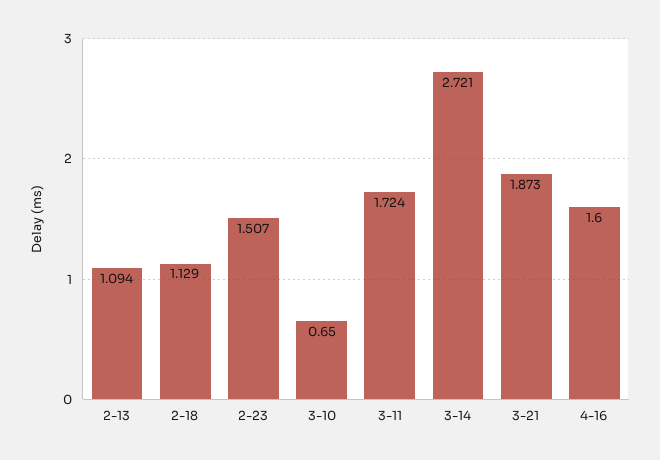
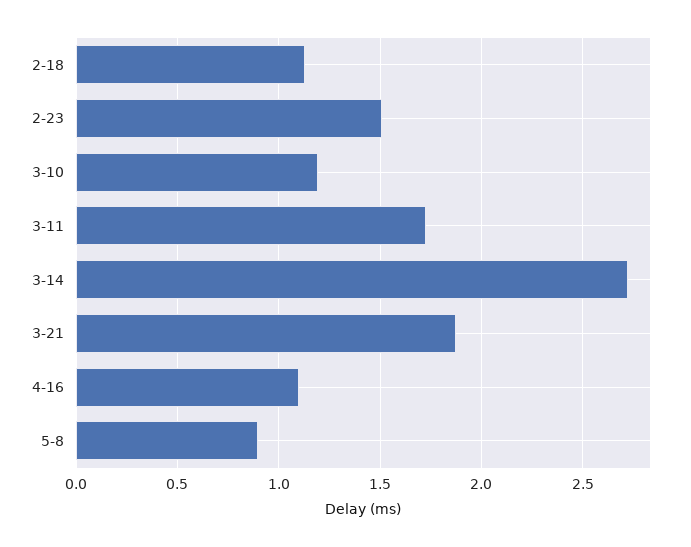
2-13: 1.094 -> none
3-10: 0.65 -> 1.2
4-16: 1.6 -> 1.1
5-8: none -> 0.9

